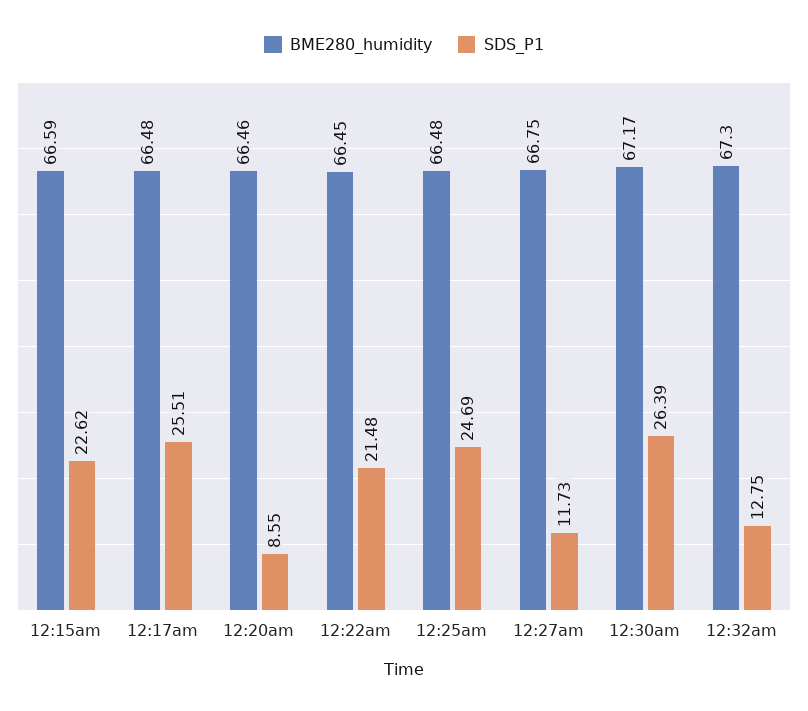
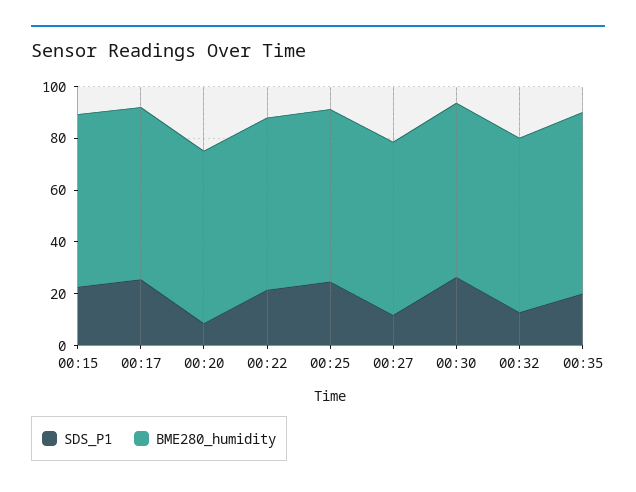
SDS_P1, 00:35: none -> 20
BME280_humidity, 00:35: none -> 70

